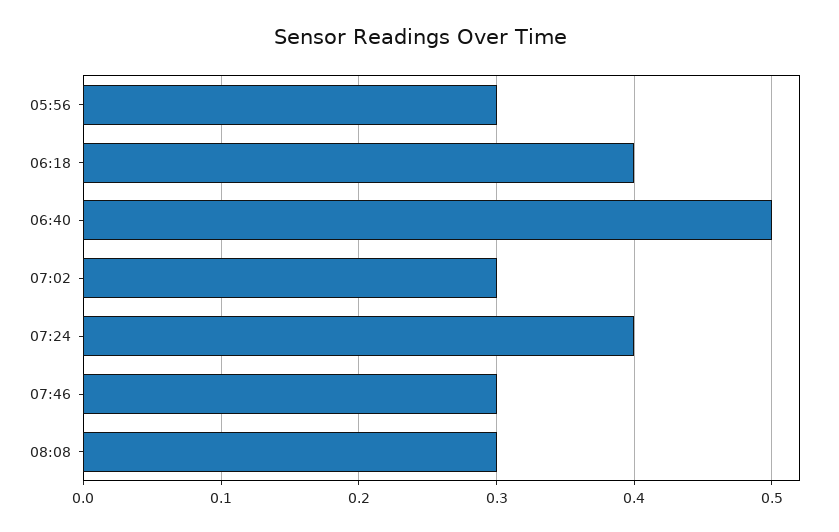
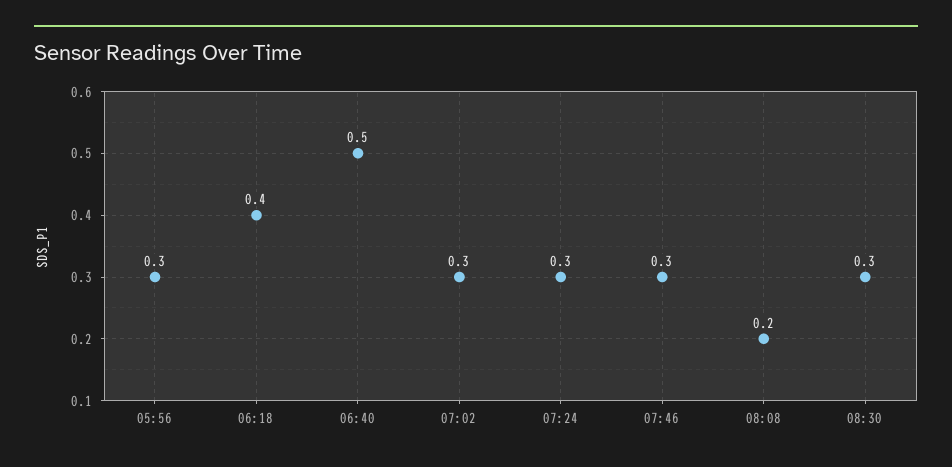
07:24: 0.4 -> 0.3
08:08: 0.3 -> 0.2
08:30: none -> 0.3

